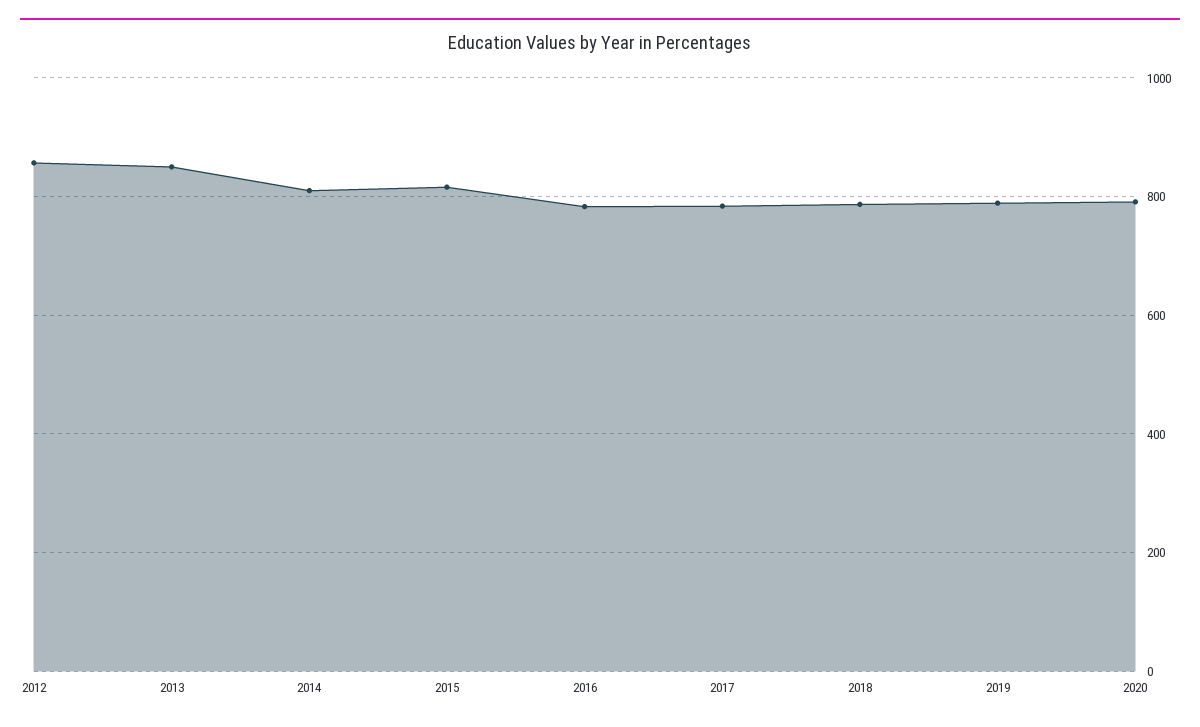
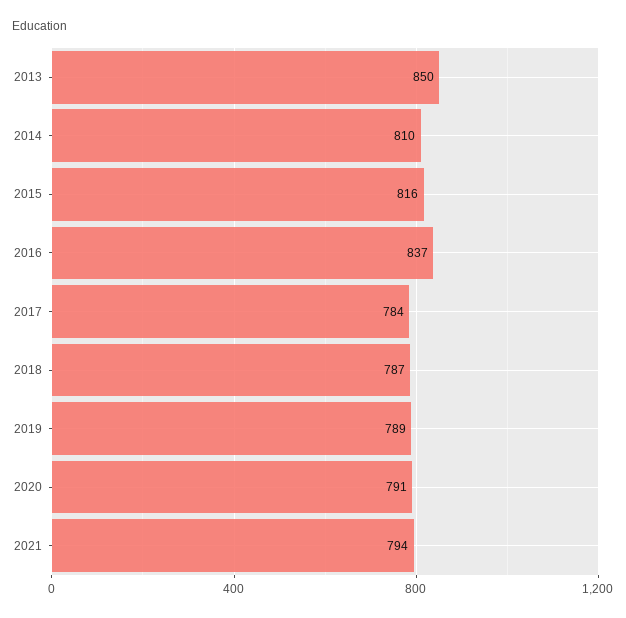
2012: 860 -> none
2016: 780 -> 837
2021: none -> 794

